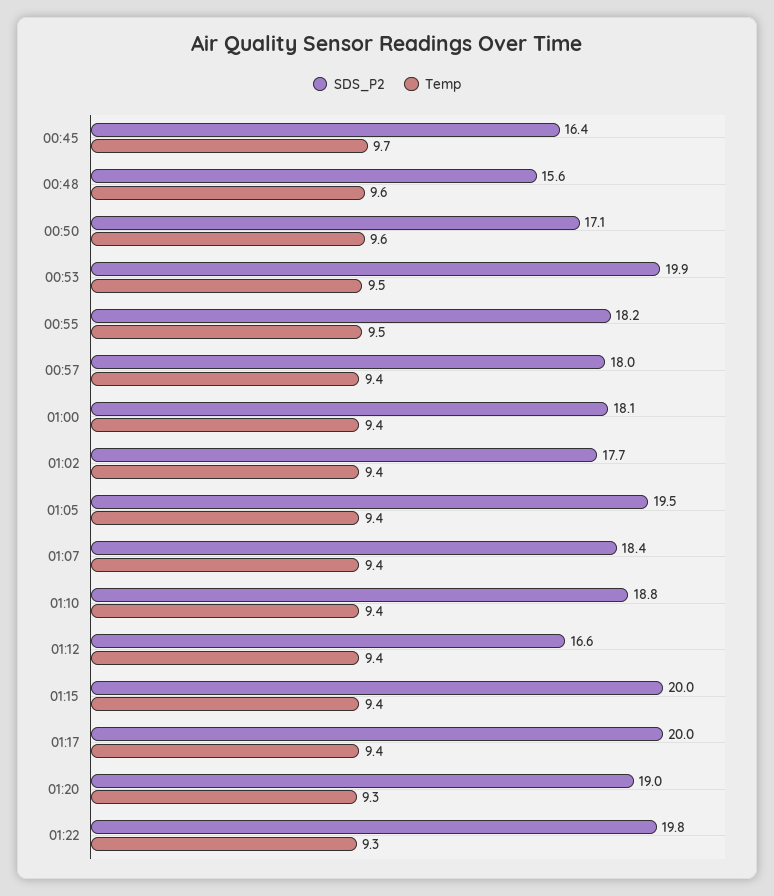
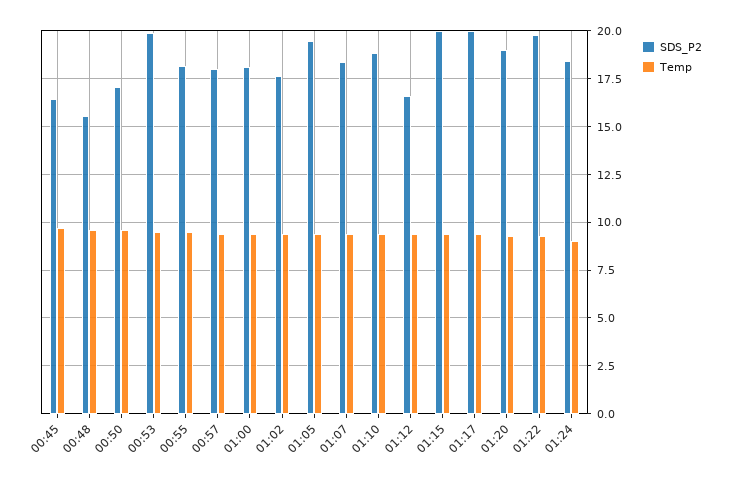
SDS_P2, 01:24: none -> 18.5
Temp, 01:24: none -> 9

